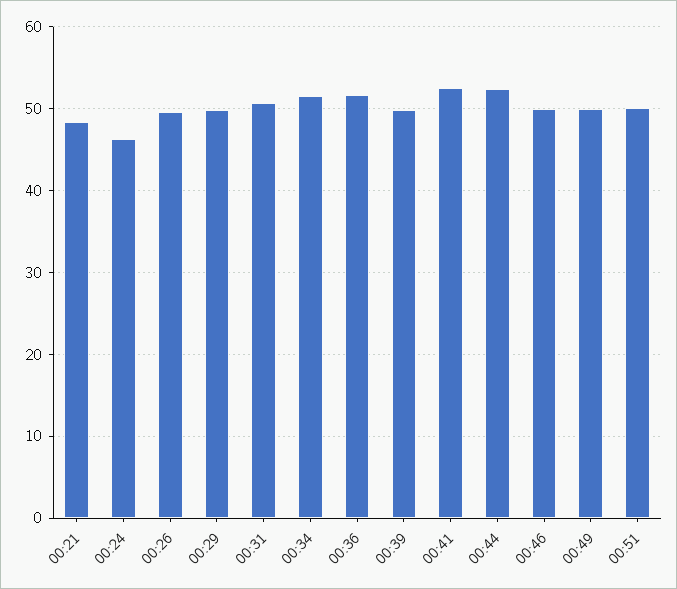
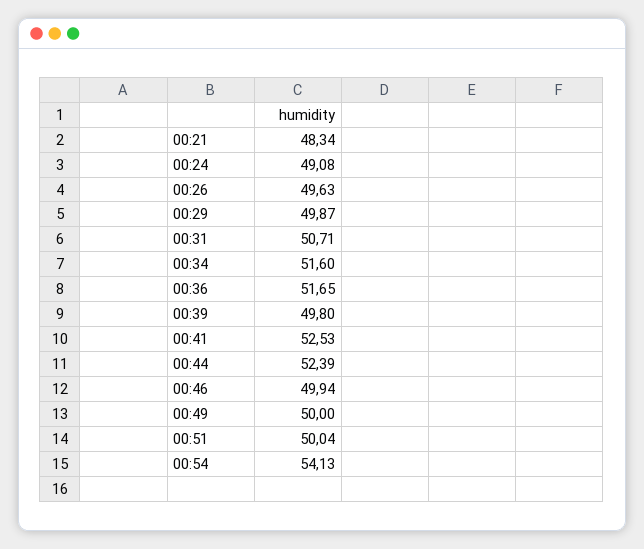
00:24: 46 -> 49.08
00:54: none -> 54.13

